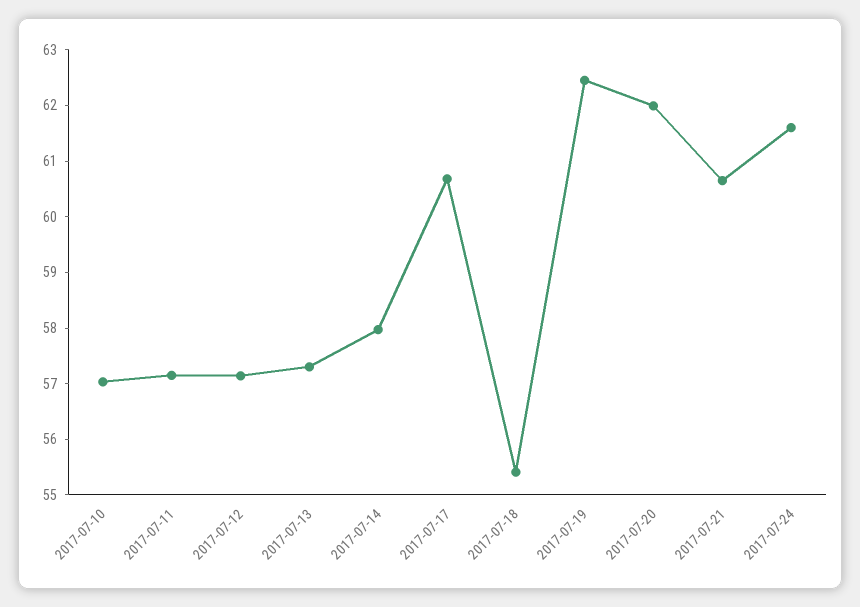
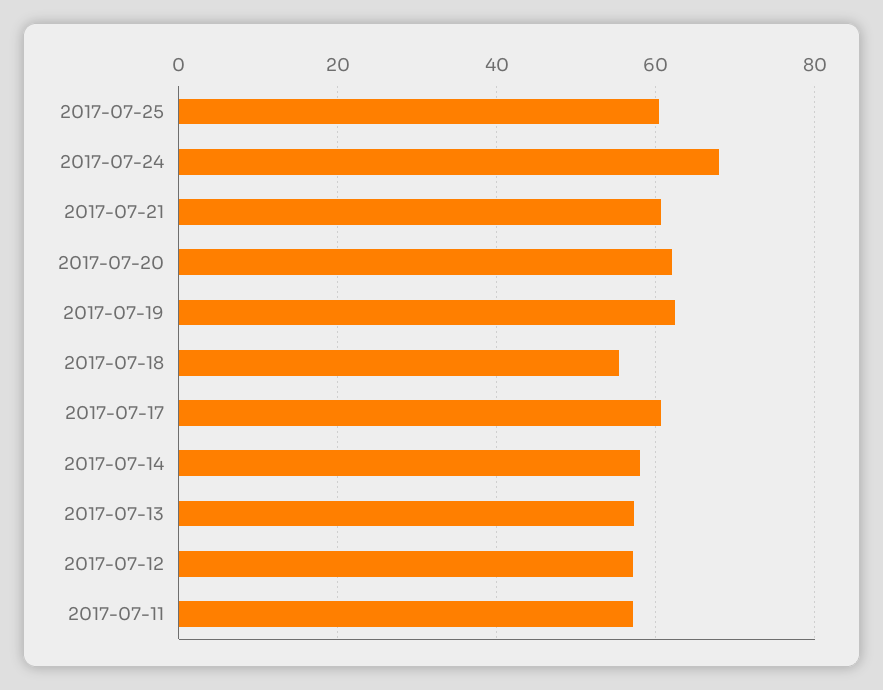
2017-07-10: 57 -> none
2017-07-24: 61.6 -> 68
2017-07-25: none -> 60

